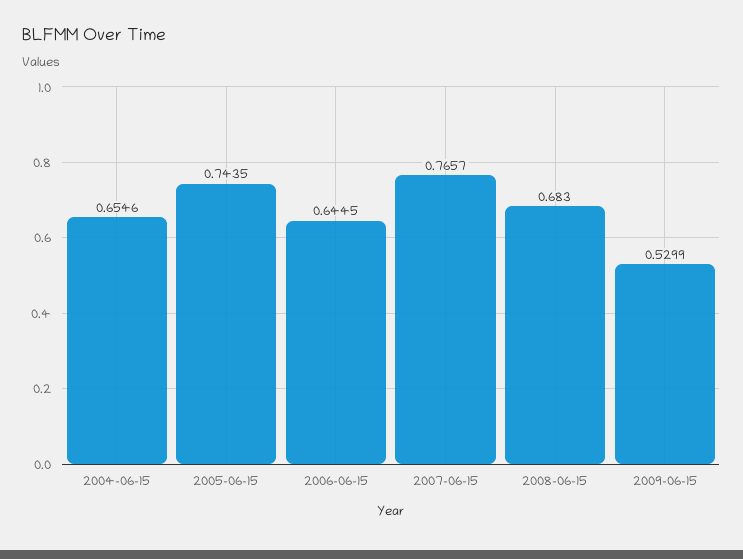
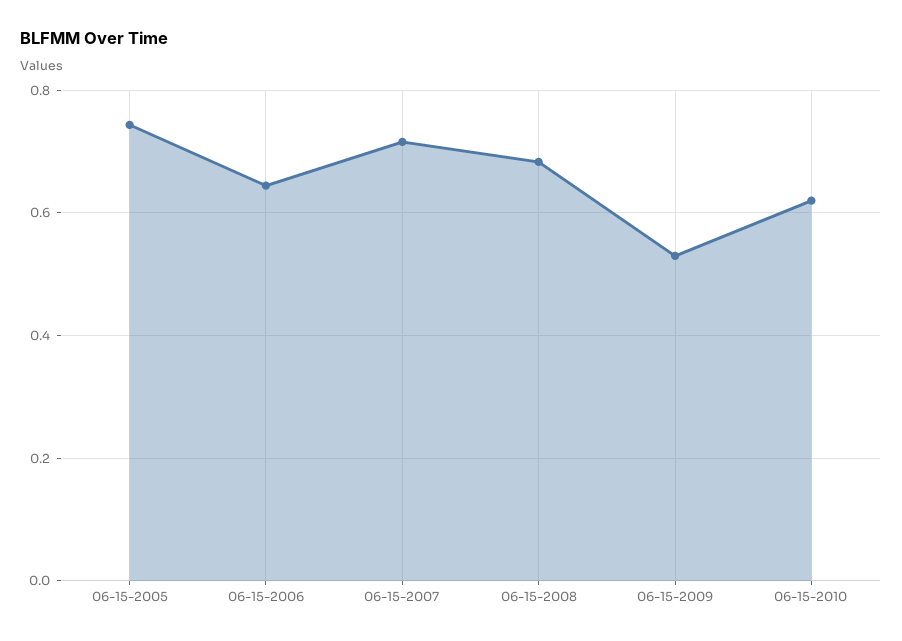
2004-06-15: 0.6546 -> none
2007-06-15: 0.7657 -> 0.72
06-15-2010: none -> 0.62

